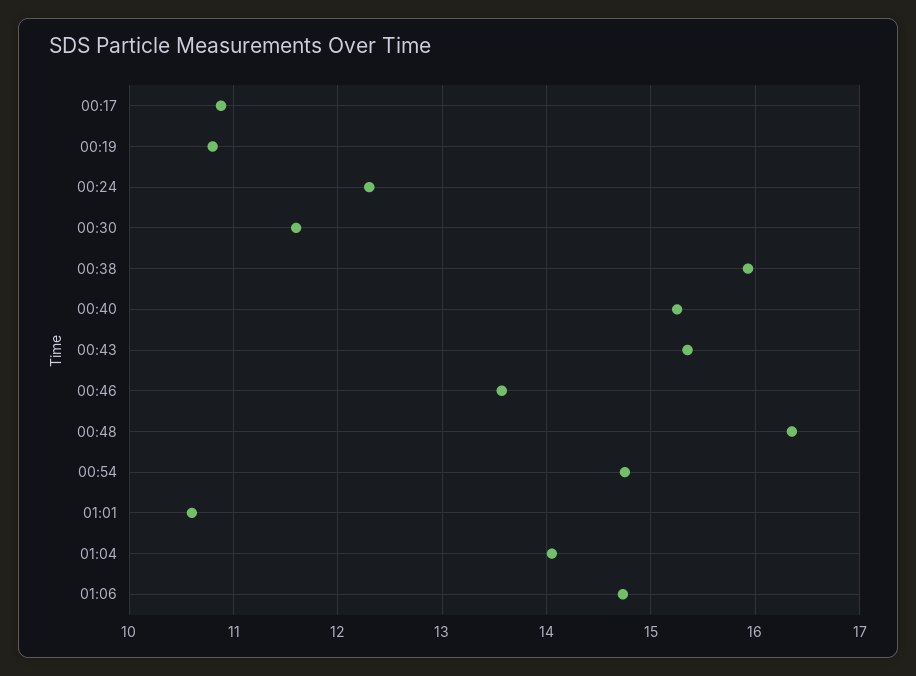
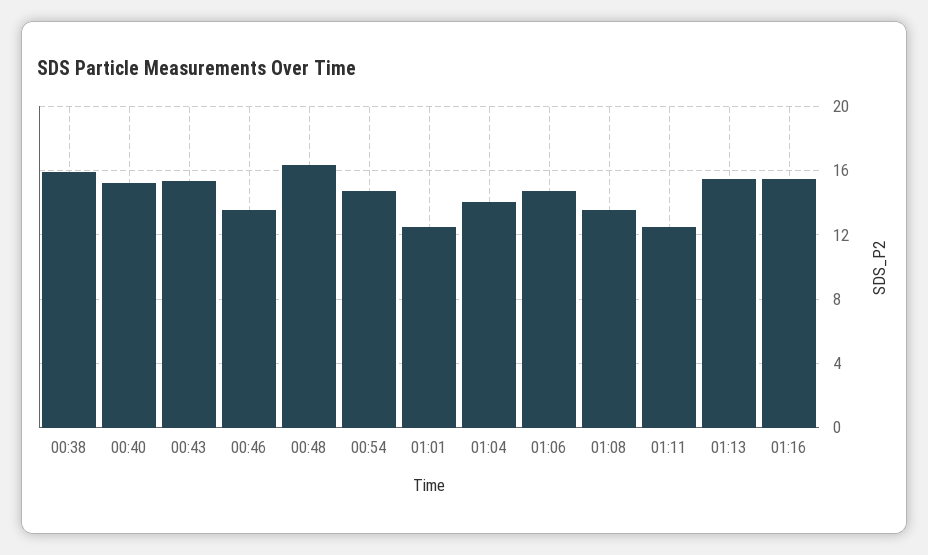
00:17: 10.9 -> none
00:19: 10.8 -> none
00:24: 12.3 -> none
00:30: 11.6 -> none
01:01: 10.6 -> 12.5
01:08: none -> 13.5
01:11: none -> 12.5
01:13: none -> 15.5
01:16: none -> 15.5

